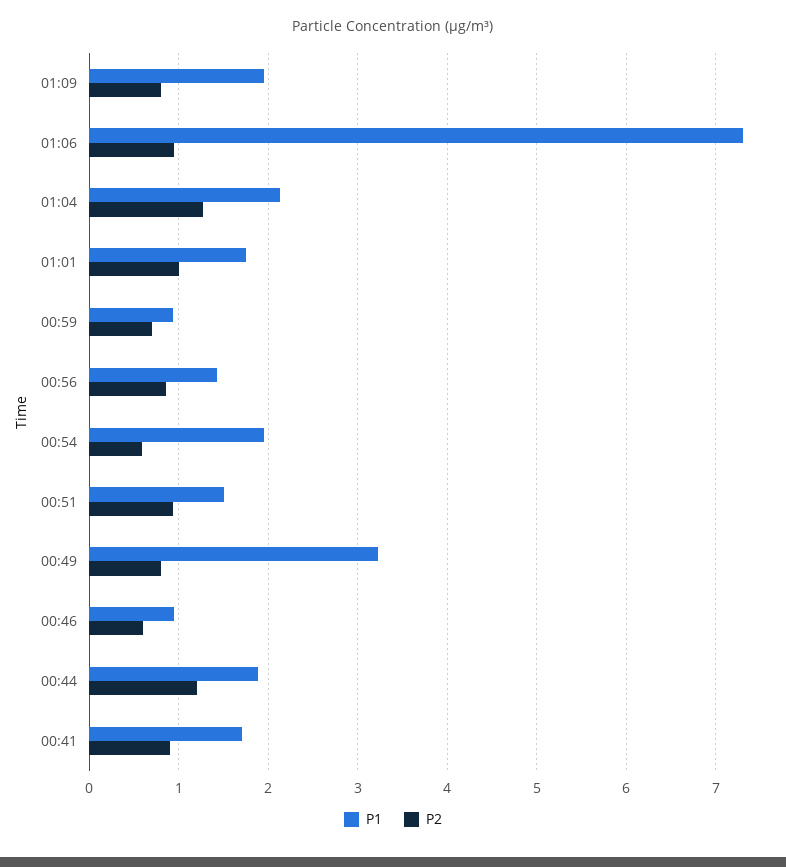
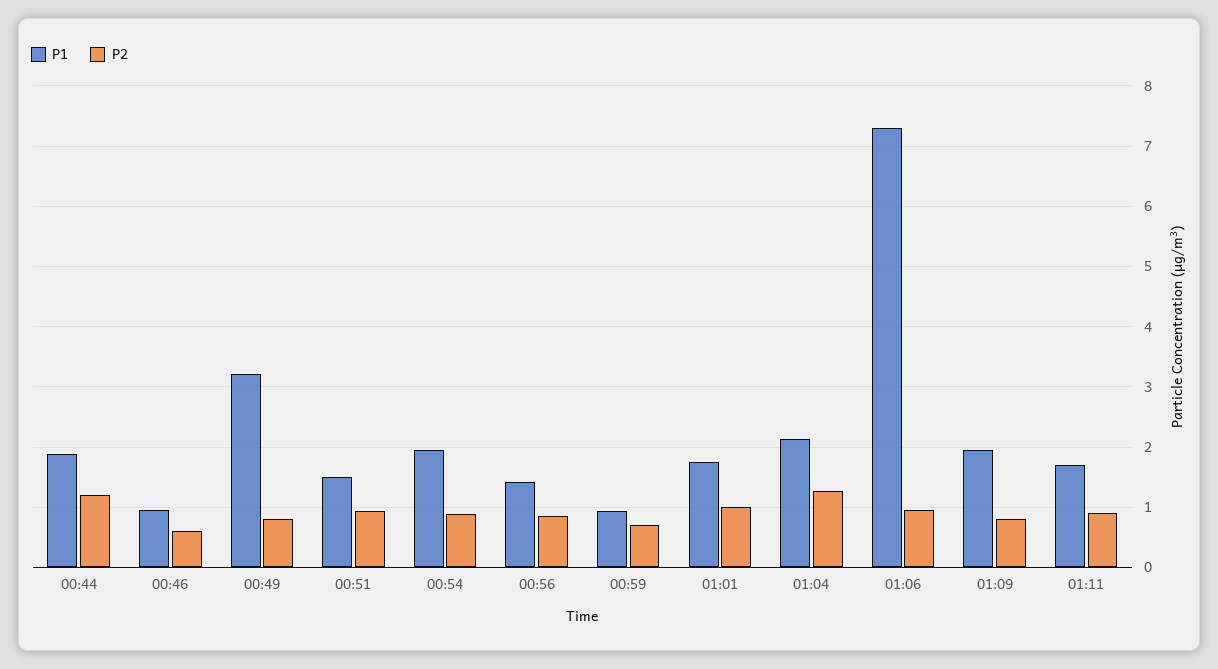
P2, 00:54: 0.6 -> 0.9
P1, 00:41: 1.7 -> none
P2, 00:41: 0.9 -> none
P1, 01:11: none -> 1.7
P2, 01:11: none -> 0.9

